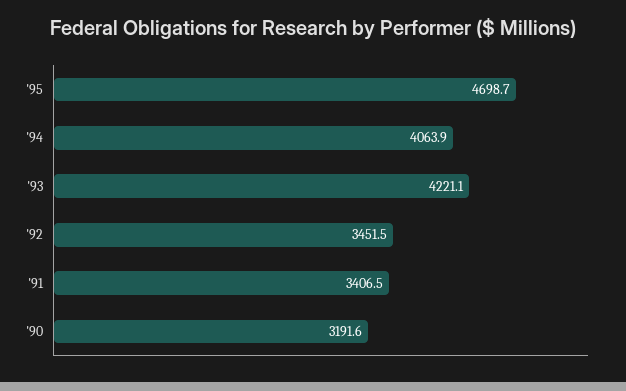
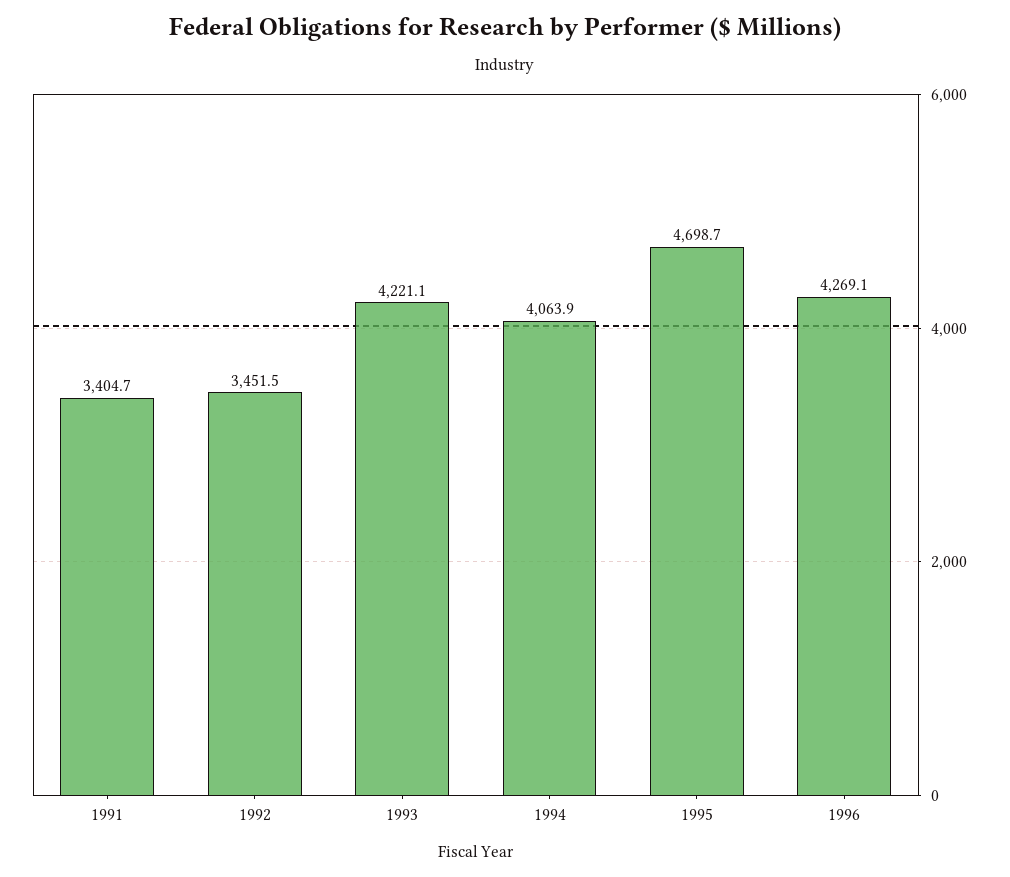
'91: 3406.5 -> 3404.7
'90: 3191.6 -> none
1996: none -> 4269.1

